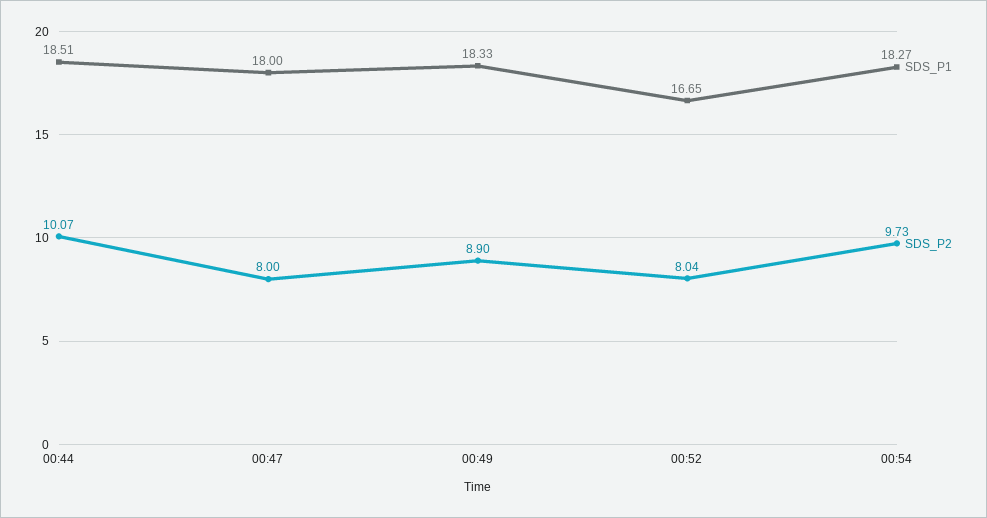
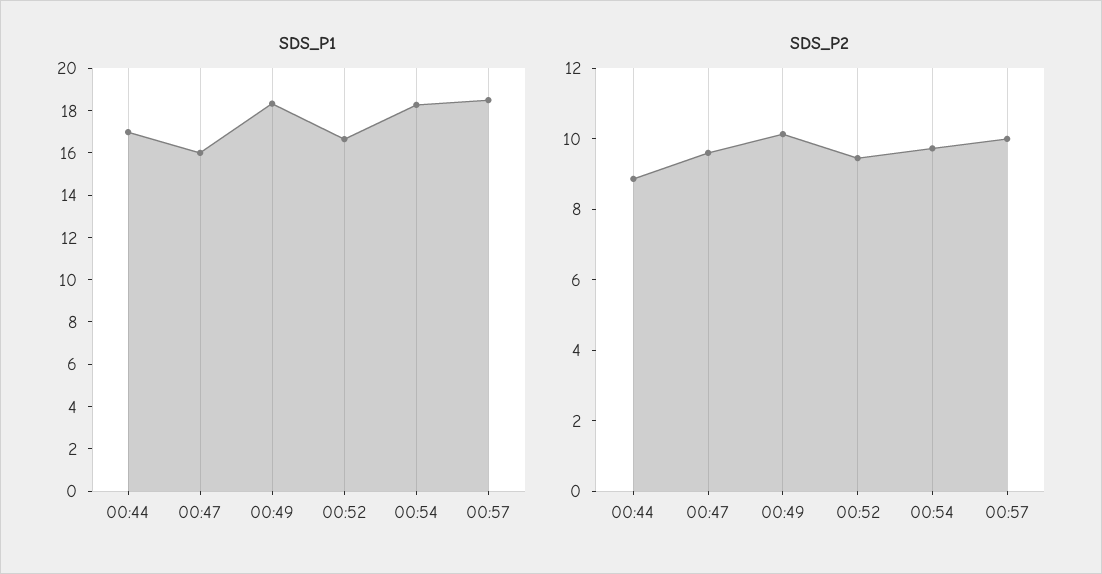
SDS_P1, 00:44: 18.51 -> 17
SDS_P2, 00:44: 10.07 -> 9
SDS_P1, 00:47: 18 -> 16
SDS_P2, 00:47: 8 -> 9.5
SDS_P2, 00:49: 8.9 -> 10
SDS_P2, 00:52: 8.04 -> 9.5
SDS_P1, 00:57: none -> 18.5
SDS_P2, 00:57: none -> 10

